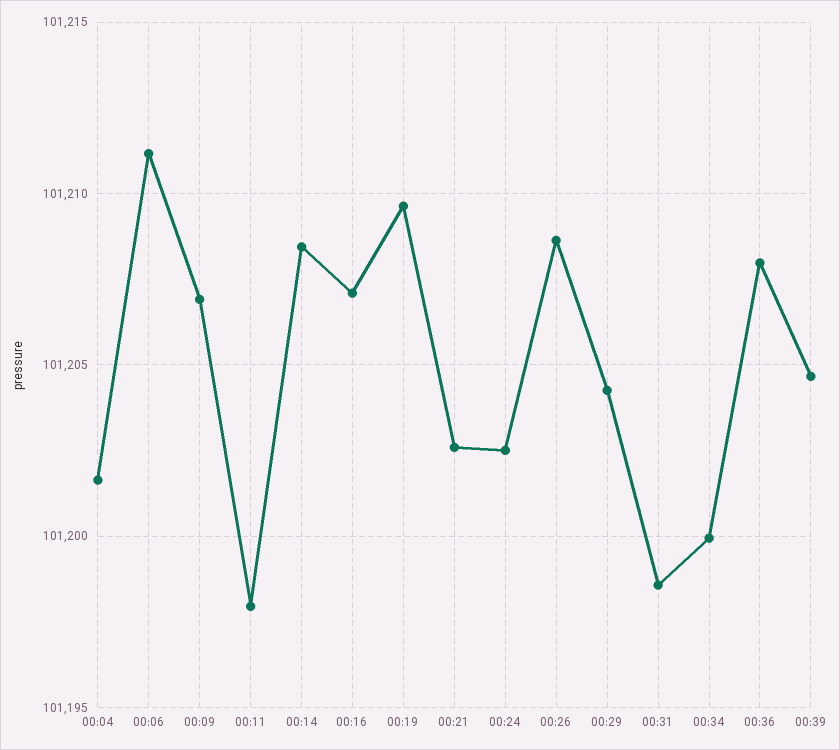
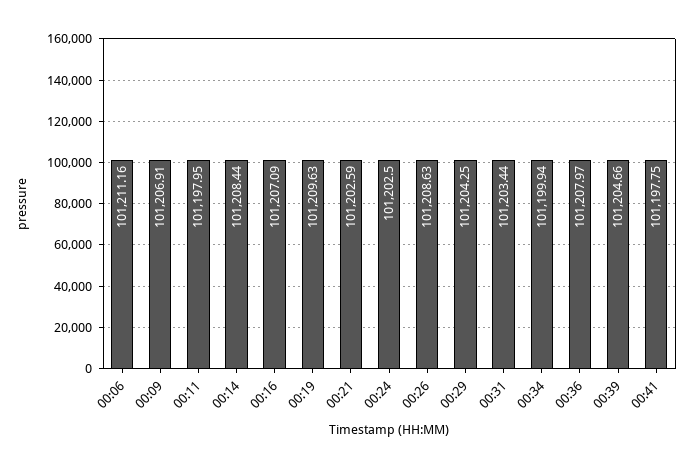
00:04: 101201.5 -> none
00:31: 101198.5 -> 101203.44
00:41: none -> 101197.75

